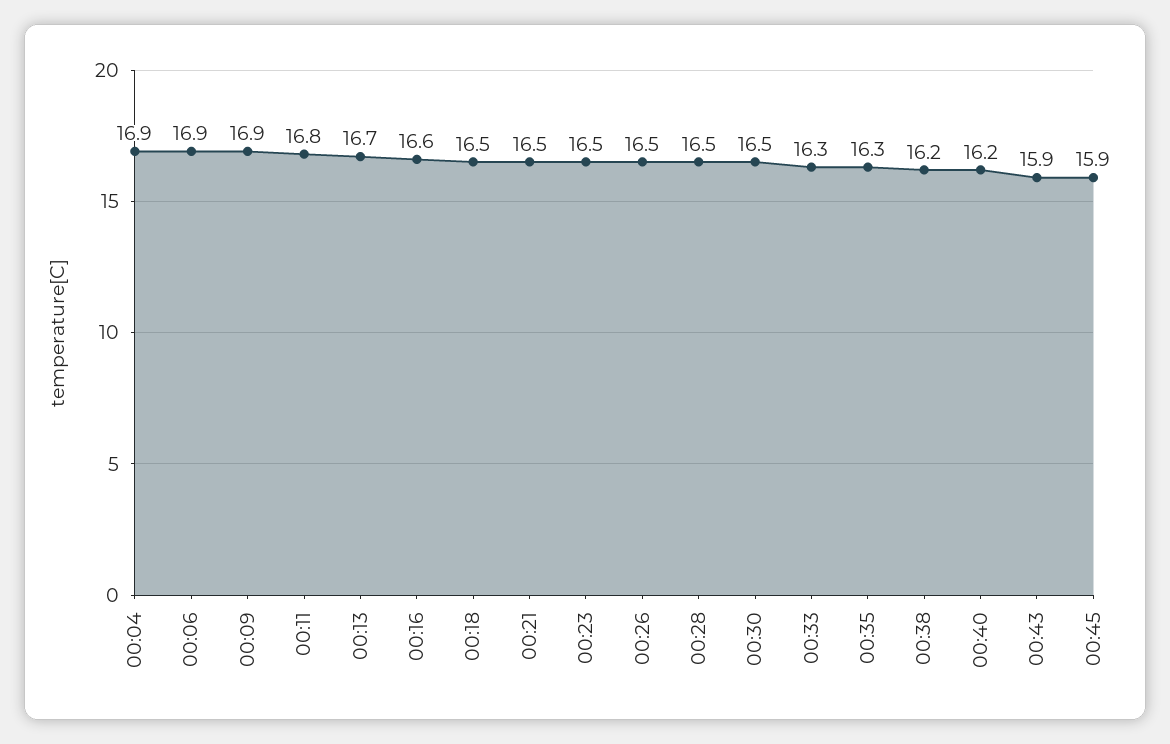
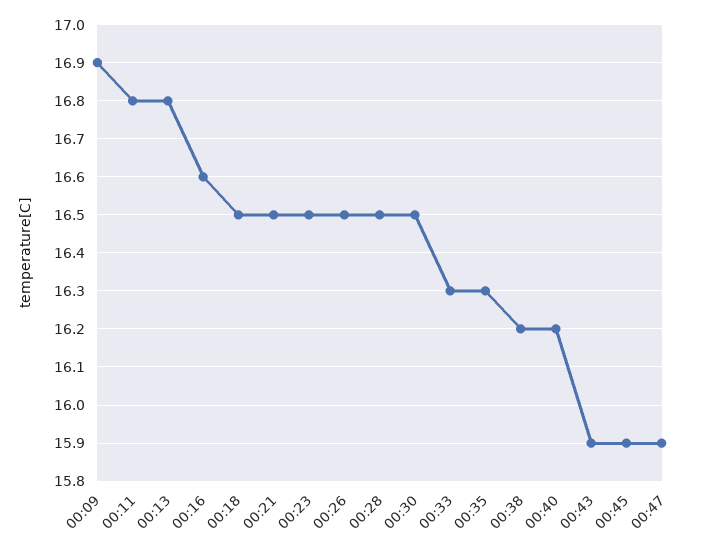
00:04: 16.9 -> none
00:06: 16.9 -> none
00:13: 16.7 -> 16.8
00:47: none -> 15.9

